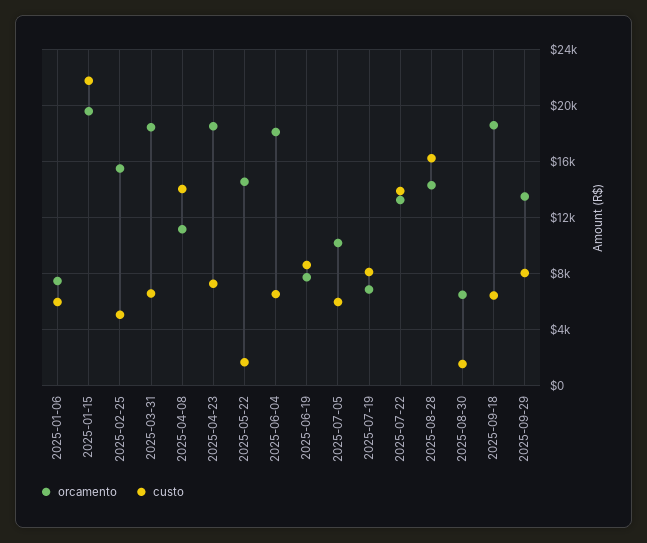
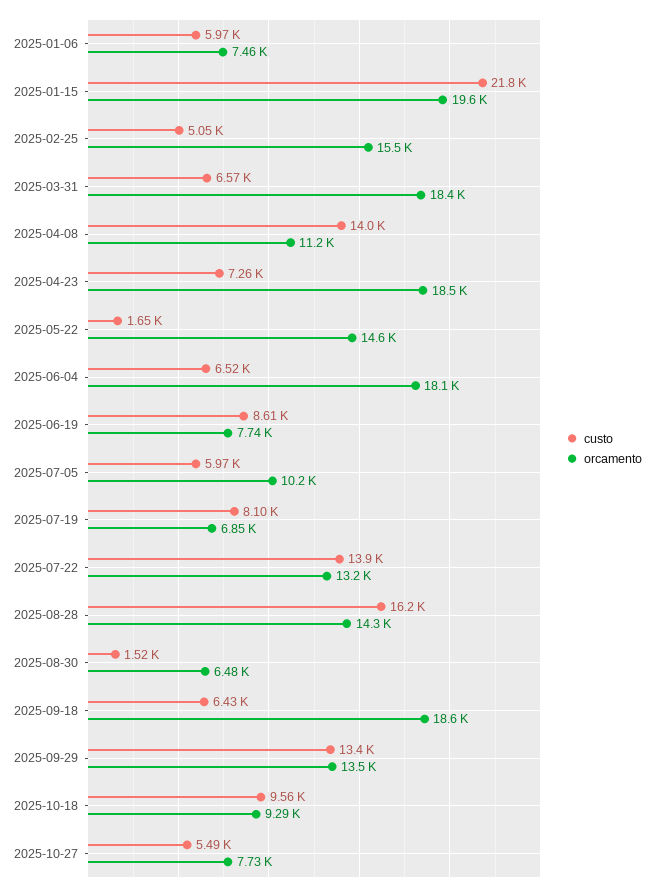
custo, 2025-09-29: 8000 -> 13400
custo, 2025-10-18: none -> 9560
orcamento, 2025-10-18: none -> 9290
custo, 2025-10-27: none -> 5490
orcamento, 2025-10-27: none -> 7730

